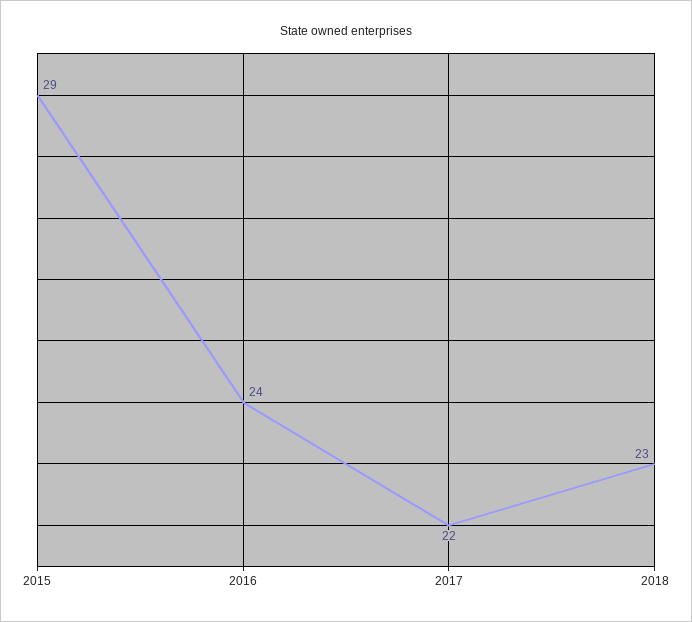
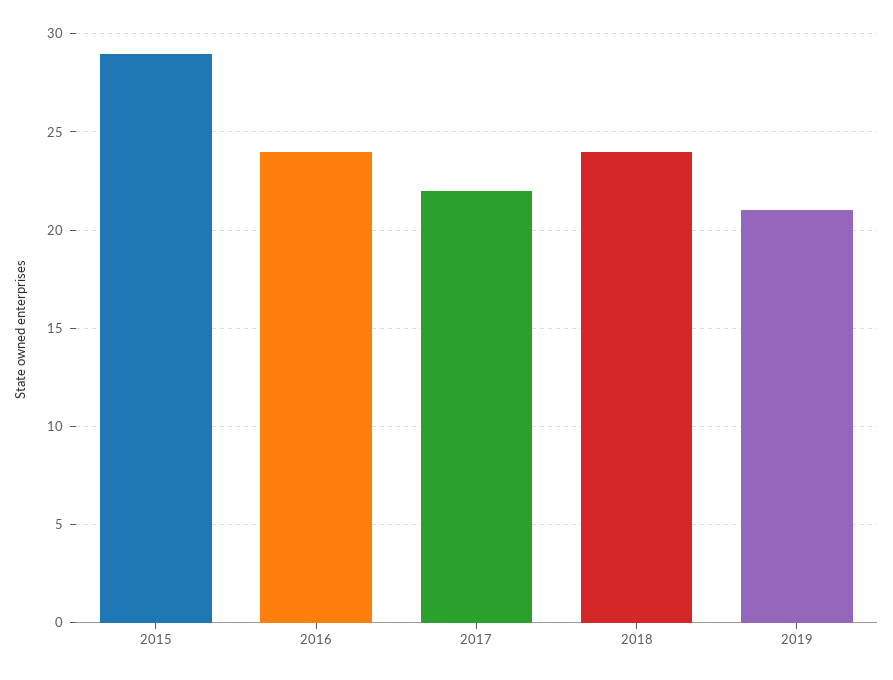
2018: 23 -> 24
2019: none -> 21

